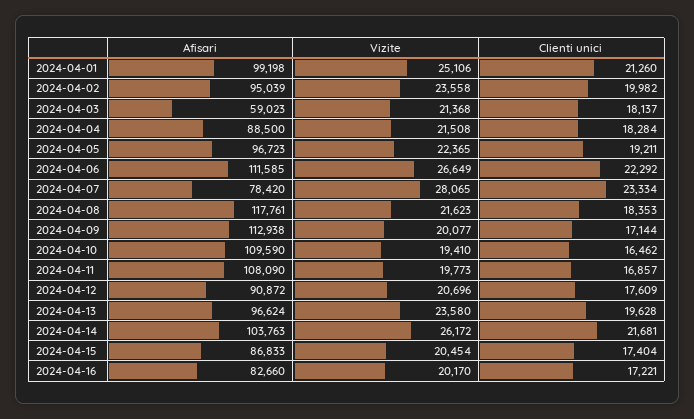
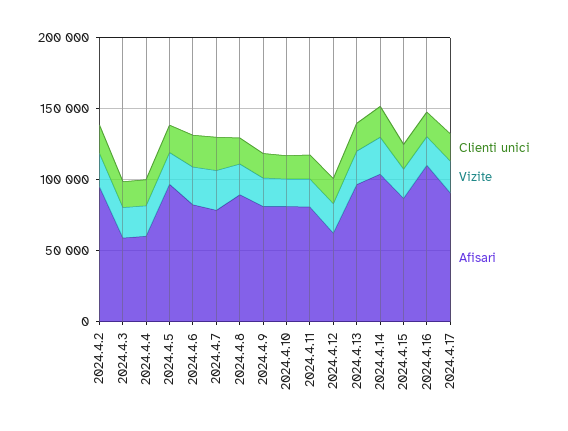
Afisari, 2024-04-01: 99198 -> none
Vizite, 2024-04-01: 25106 -> none
Clienti unici, 2024-04-01: 21260 -> none
Afisari, 2024-04-04: 88500 -> 60000
Afisari, 2024-04-06: 111585 -> 80000
Afisari, 2024-04-08: 117761 -> 90000
Afisari, 2024-04-09: 112938 -> 80000
Afisari, 2024-04-10: 109590 -> 80000
Afisari, 2024-04-11: 108090 -> 80000
Afisari, 2024-04-12: 90872 -> 60000
Afisari, 2024-04-16: 82660 -> 110000
Clienti unici, 2024.4.17: none -> 20000
Vizite, 2024.4.17: none -> 20000
Afisari, 2024.4.17: none -> 90000

